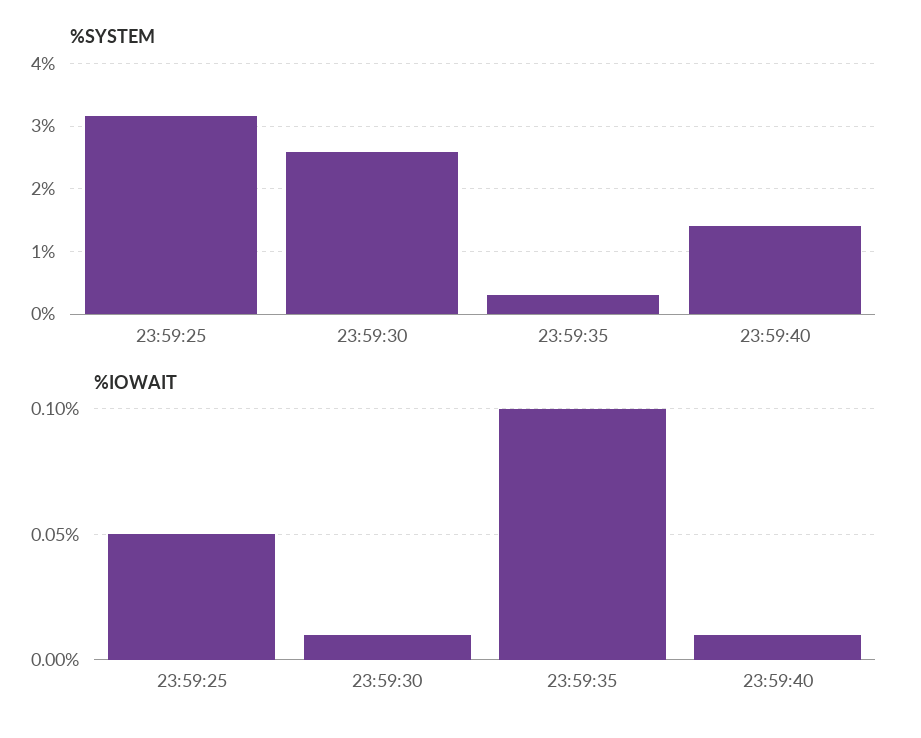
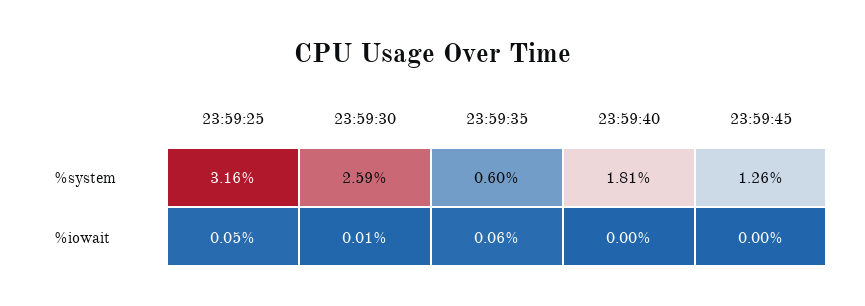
%SYSTEM, 23:59:35: 0.3 -> 0.6
%SYSTEM, 23:59:40: 1.4 -> 1.81
%IOWAIT, 23:59:35: 0.1 -> 0.06
%IOWAIT, 23:59:40: 0.01 -> 0
%SYSTEM, 23:59:45: none -> 1.26
%IOWAIT, 23:59:45: none -> 0

